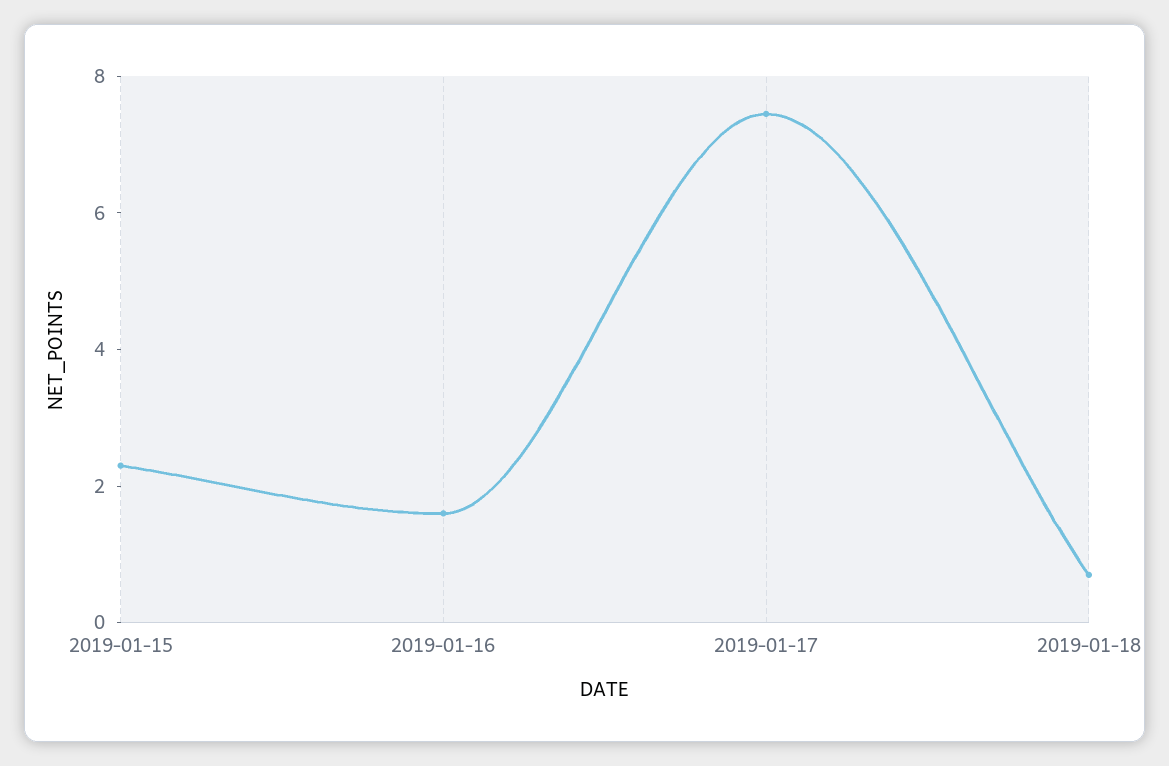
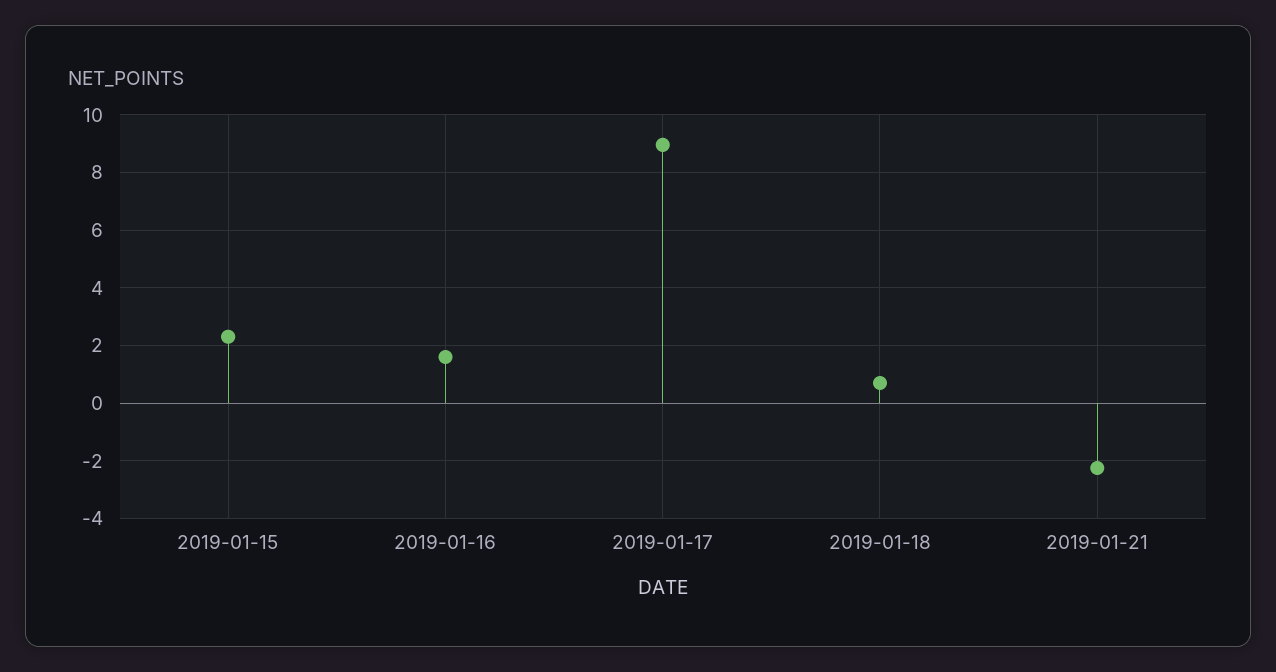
2019-01-17: 7.5 -> 9
2019-01-21: none -> -2.25

